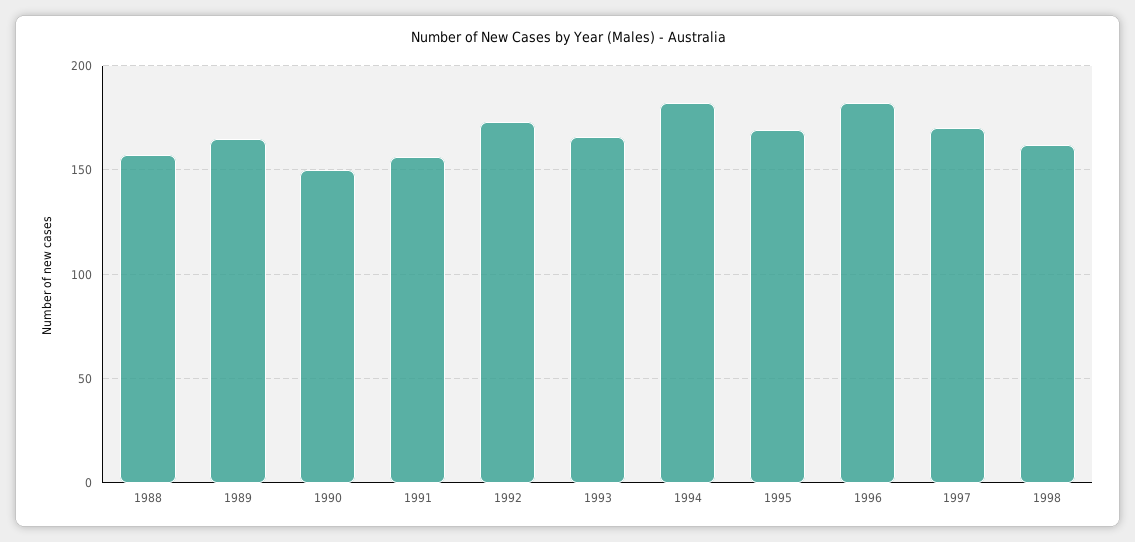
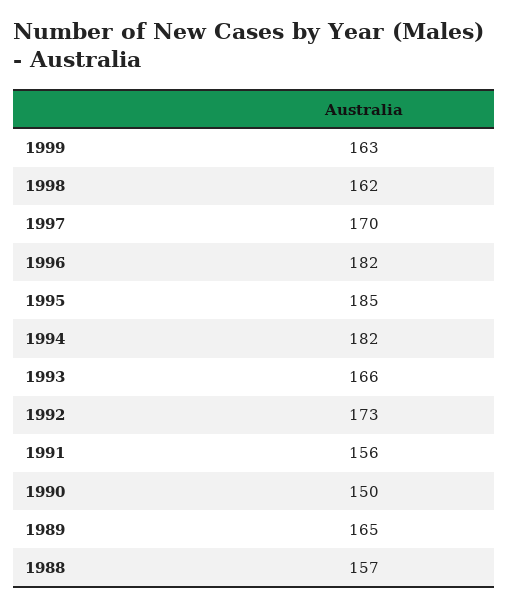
1995: 170 -> 185
1999: none -> 163

